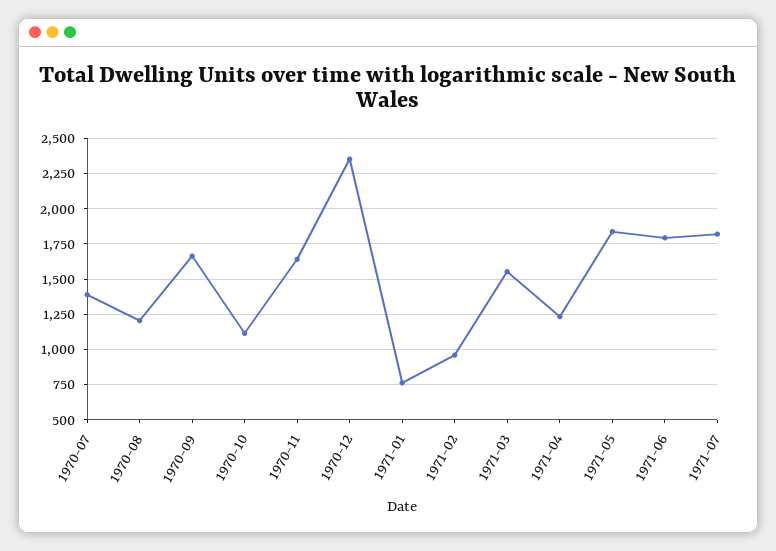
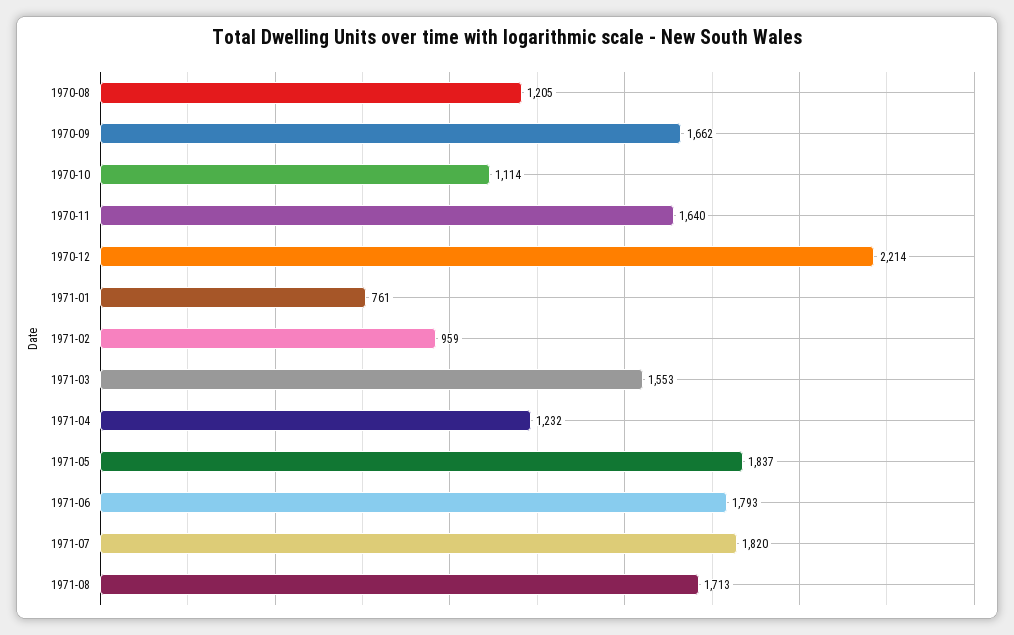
1970-07: 1400 -> none
1970-12: 2350 -> 2214
1971-08: none -> 1713

